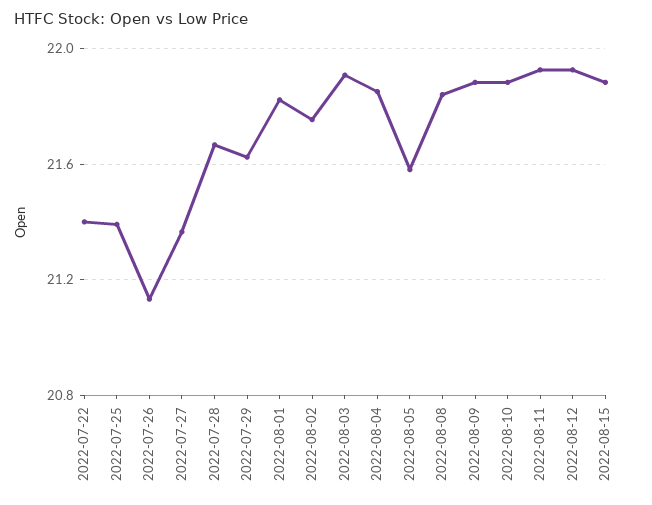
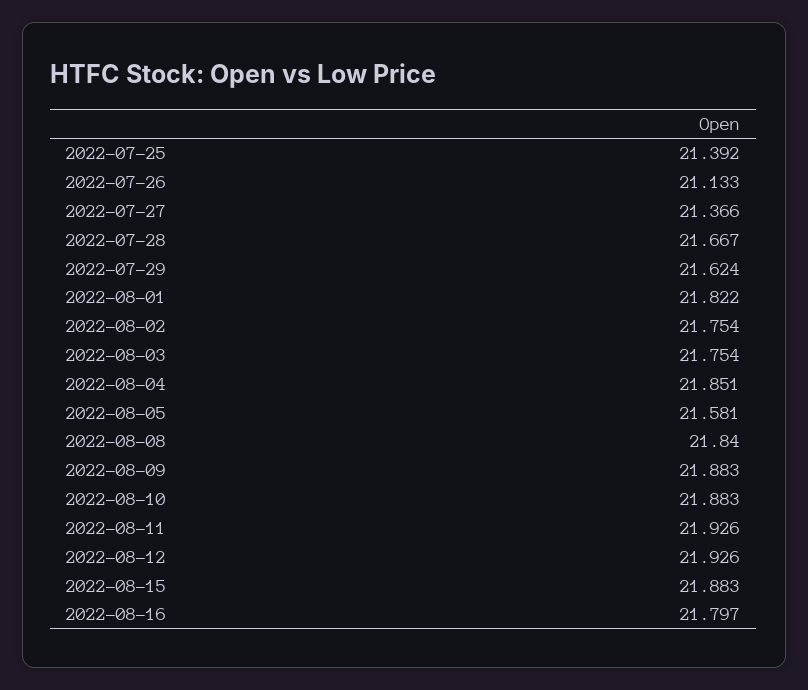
2022-07-22: 21.4 -> none
2022-08-03: 21.9 -> 21.754
2022-08-16: none -> 21.797

